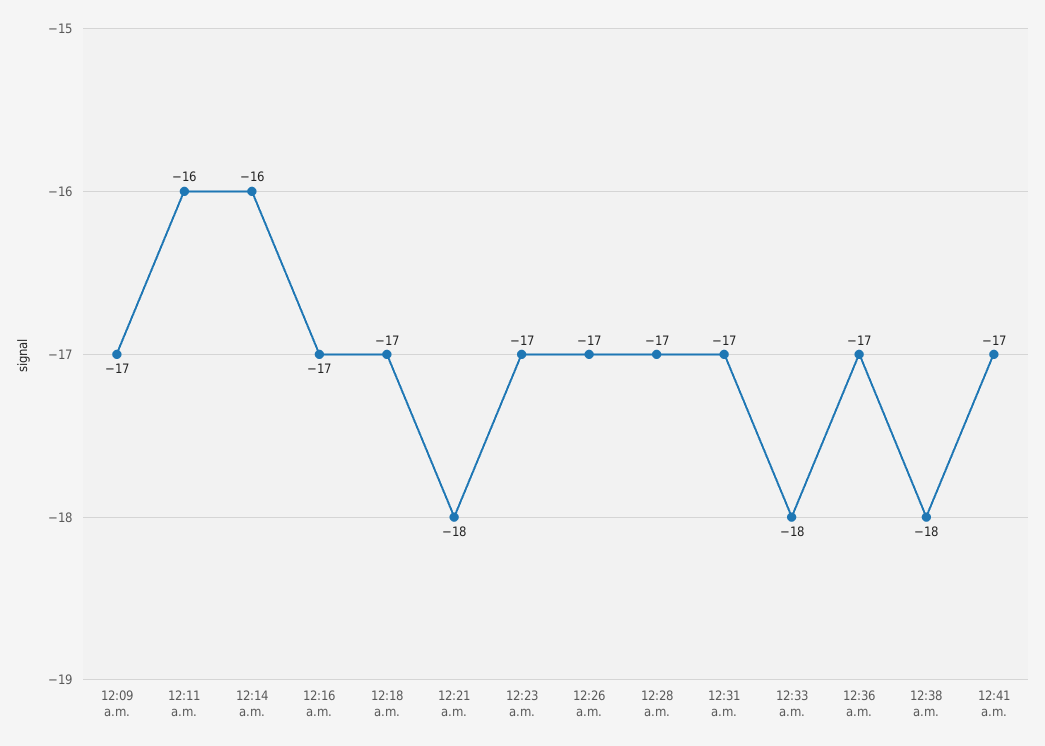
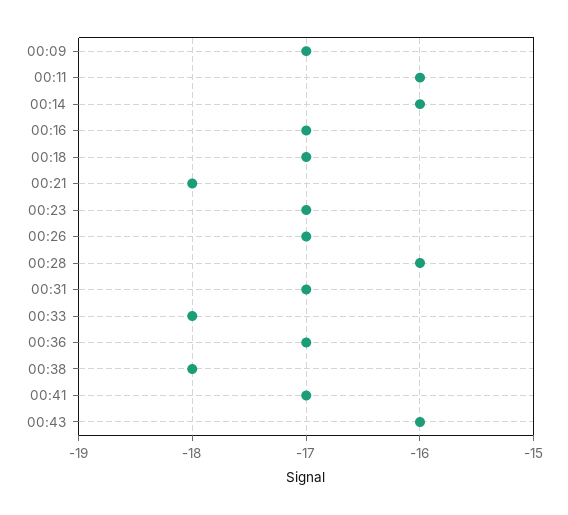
12:28 a.m.: -17 -> -16
00:43: none -> -16

